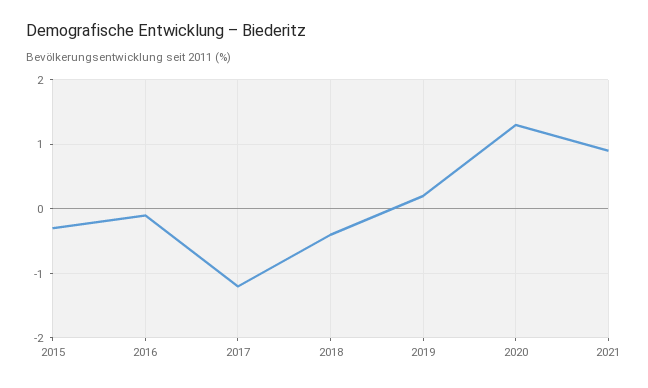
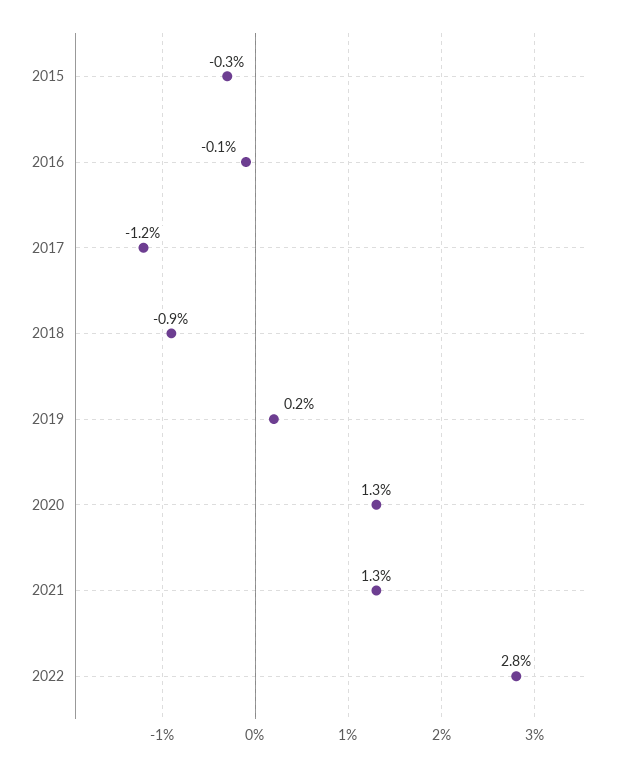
2018: -0.4 -> -0.9
2021: 0.9 -> 1.3
2022: none -> 2.8

